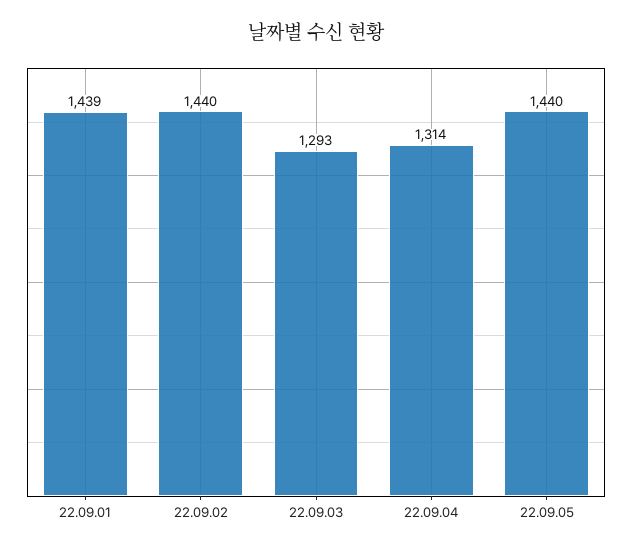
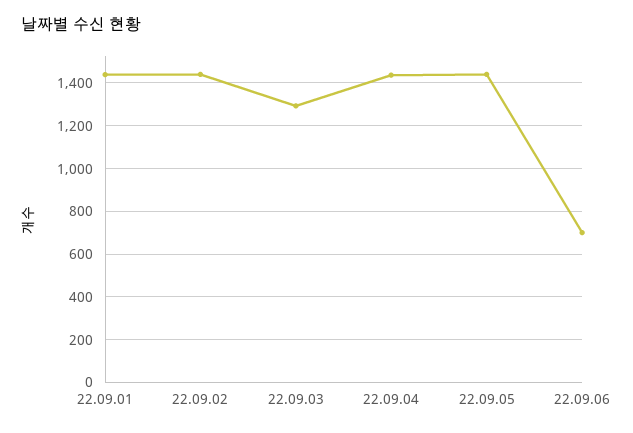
22.09.04: 1314 -> 1450
22.09.06: none -> 700

